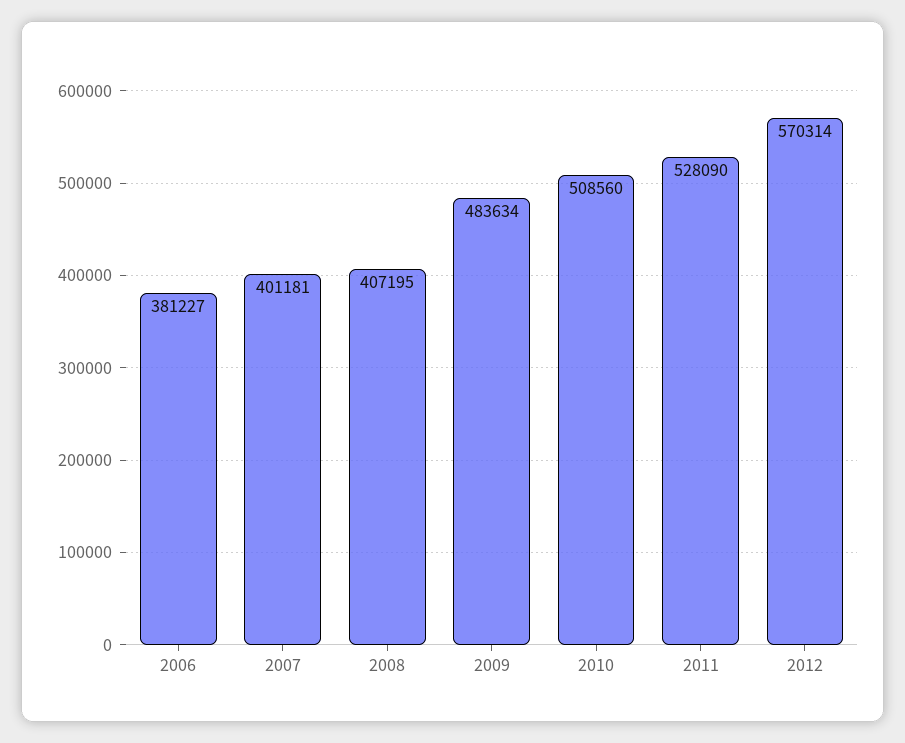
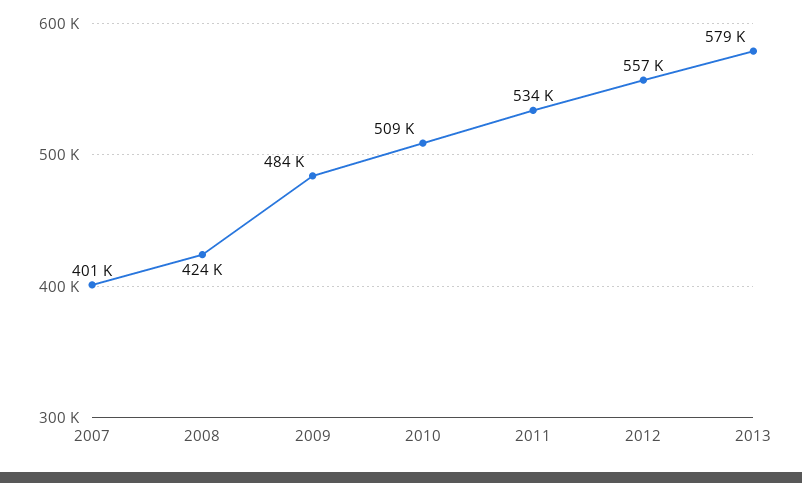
2006: 381227 -> none
2008: 407195 -> 424000
2011: 528090 -> 534000
2012: 570314 -> 557000
2013: none -> 579000

